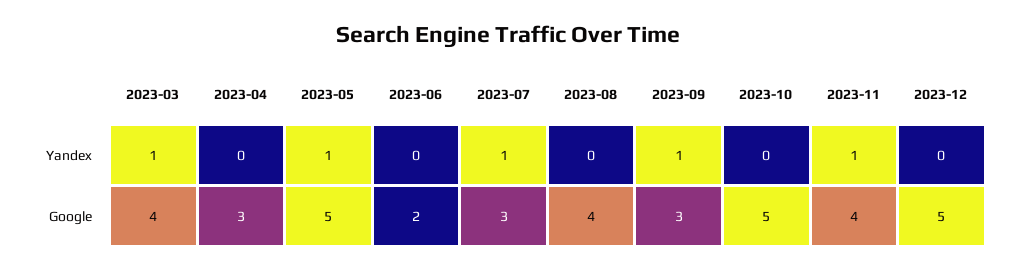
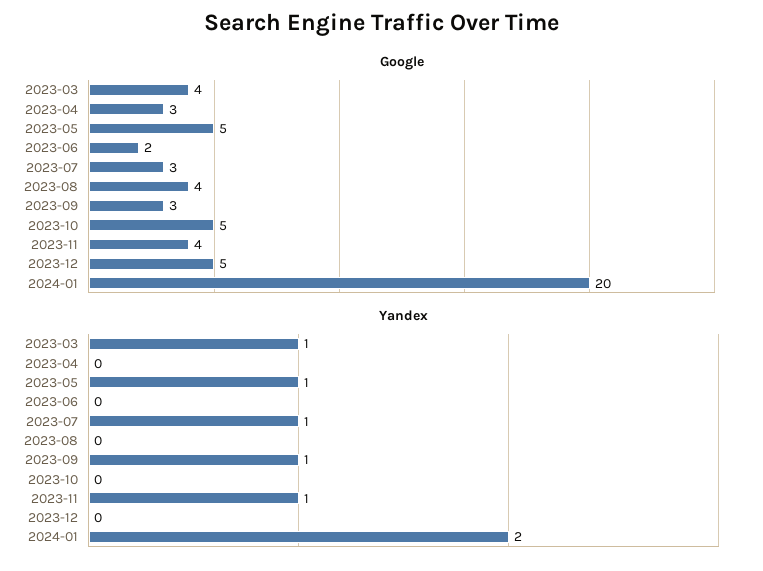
Google, 2024-01: none -> 20
Yandex, 2024-01: none -> 2

